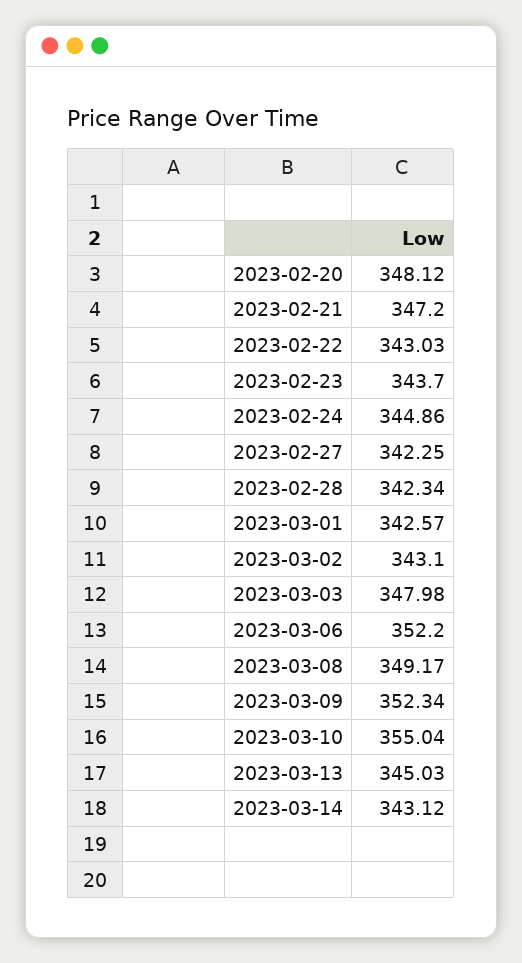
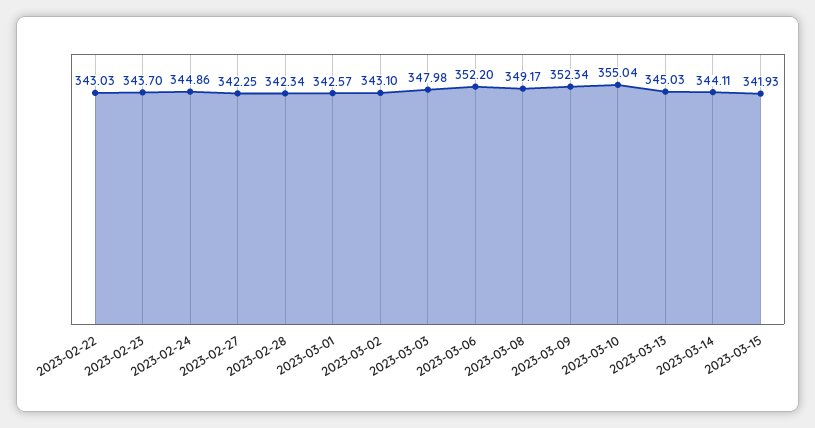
2023-02-20: 348.12 -> none
2023-02-21: 347.2 -> none
2023-03-14: 343.12 -> 344.11
2023-03-15: none -> 341.93

